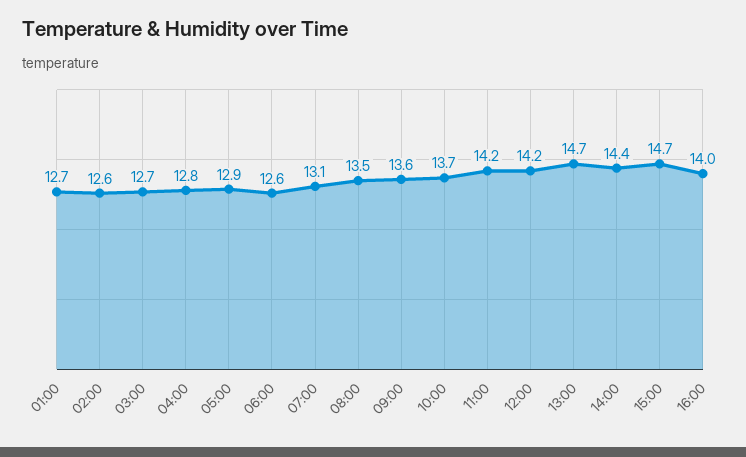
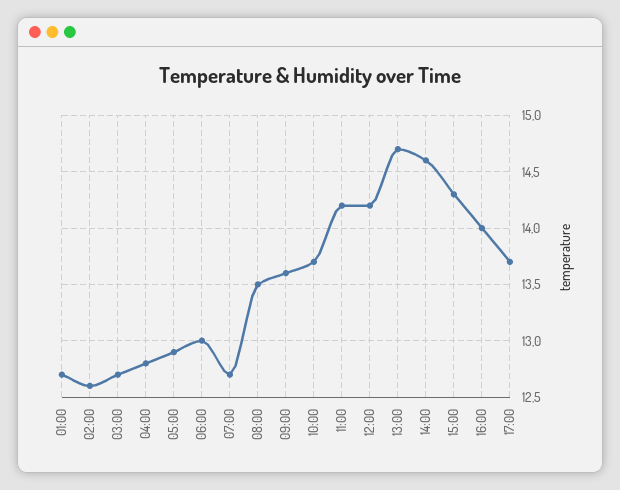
06:00: 12.6 -> 13
07:00: 13.1 -> 12.7
14:00: 14.4 -> 14.6
15:00: 14.7 -> 14.3
17:00: none -> 13.7

